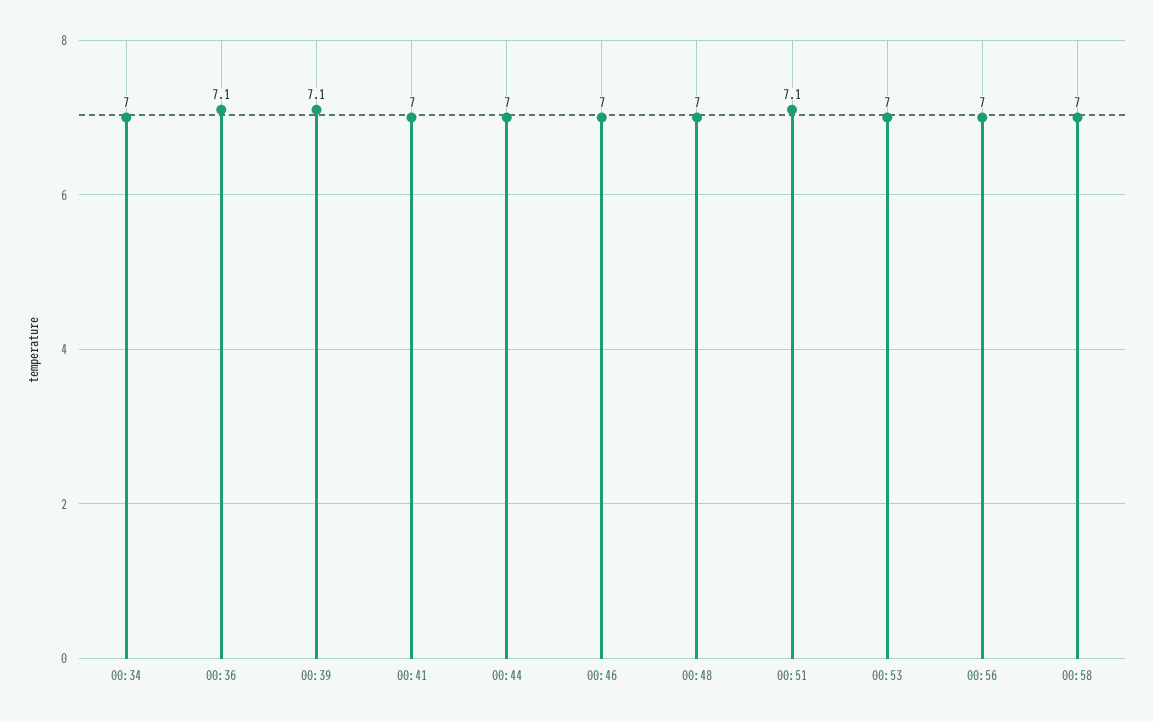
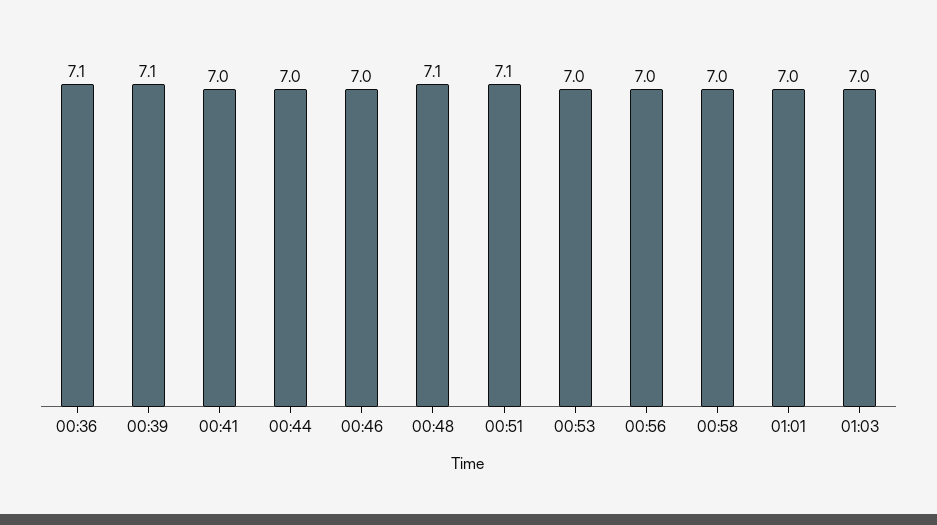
00:34: 7 -> none
00:48: 7 -> 7.1
01:01: none -> 7
01:03: none -> 7

